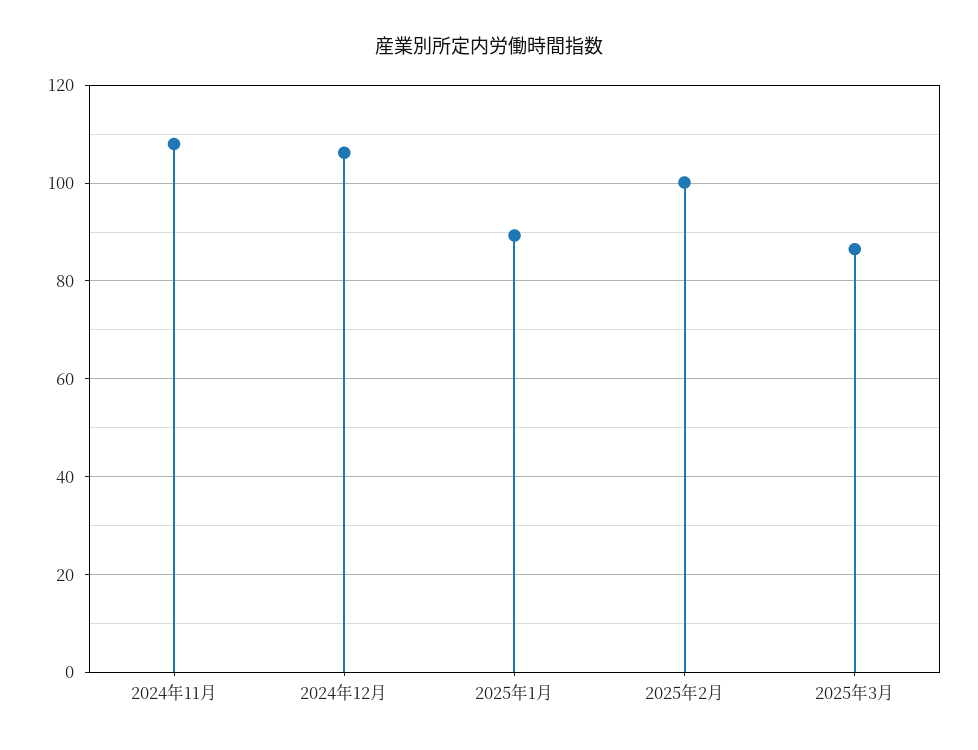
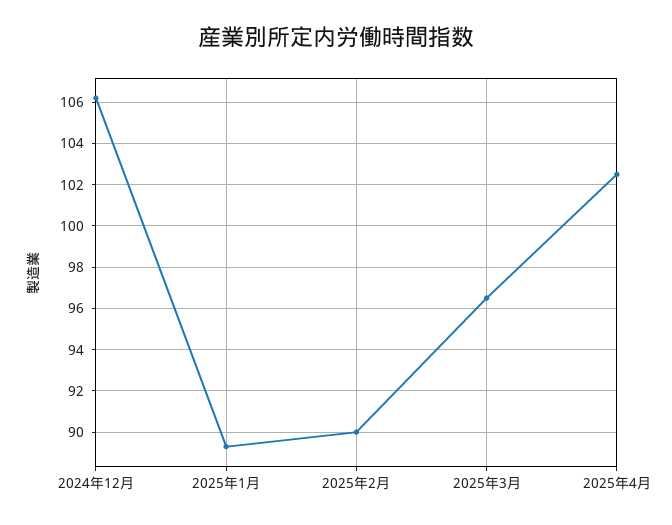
2024年11月: 108 -> none
2025年2月: 100 -> 90
2025年3月: 86 -> 96.5
2025年4月: none -> 102.5

